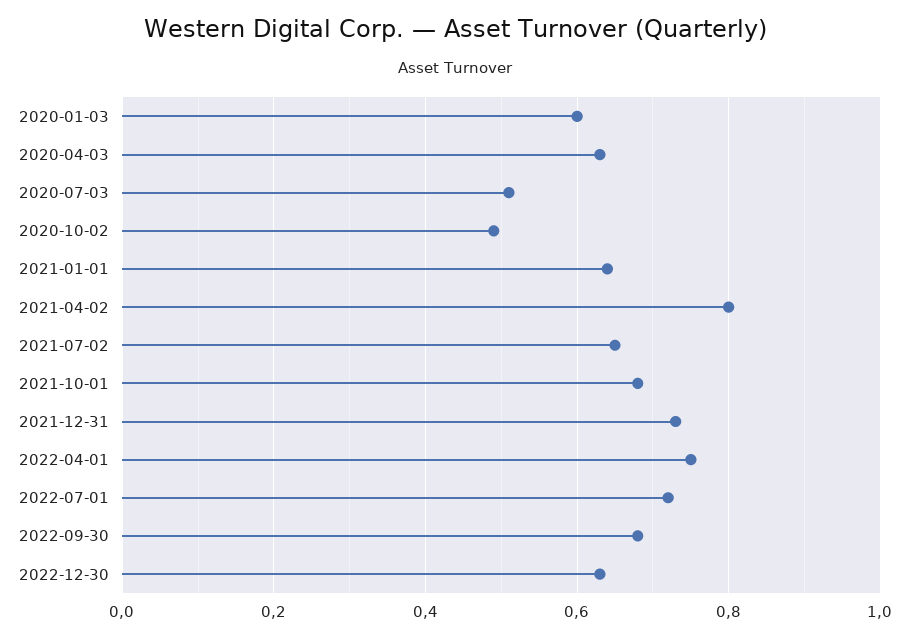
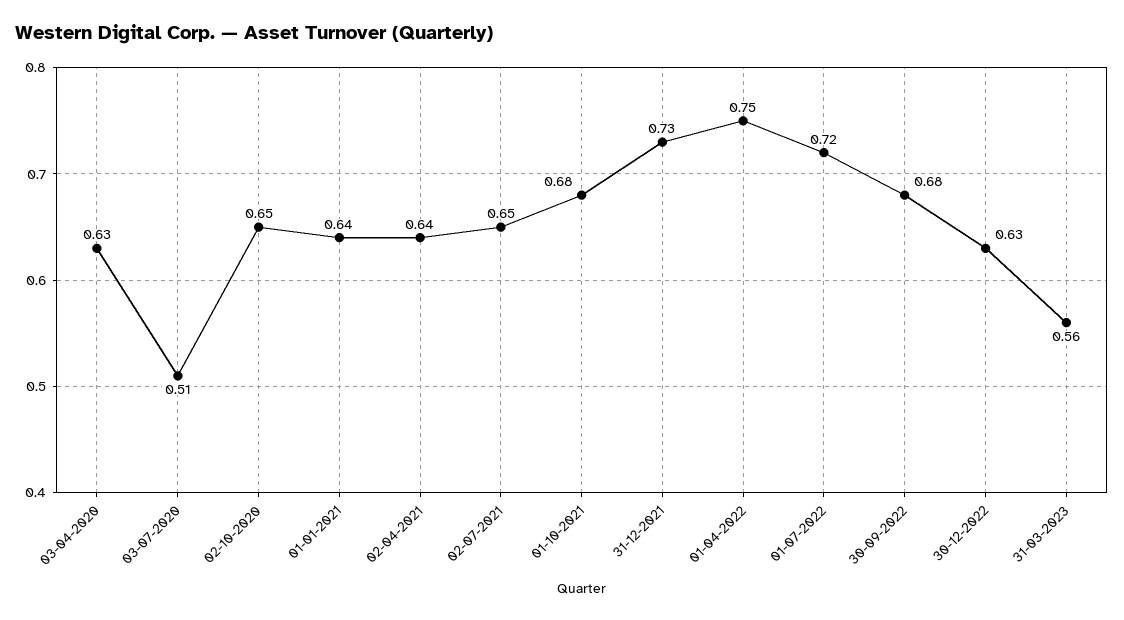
2020-01-03: 0.6 -> none
2020-10-02: 0.5 -> 0.65
2021-04-02: 0.8 -> 0.64
31-03-2023: none -> 0.56

